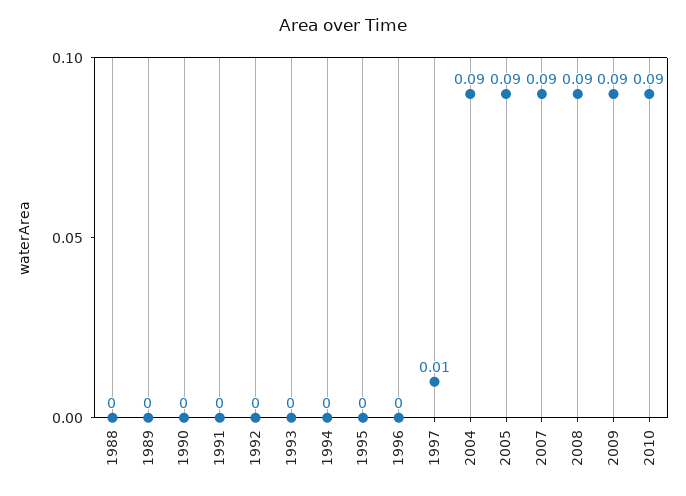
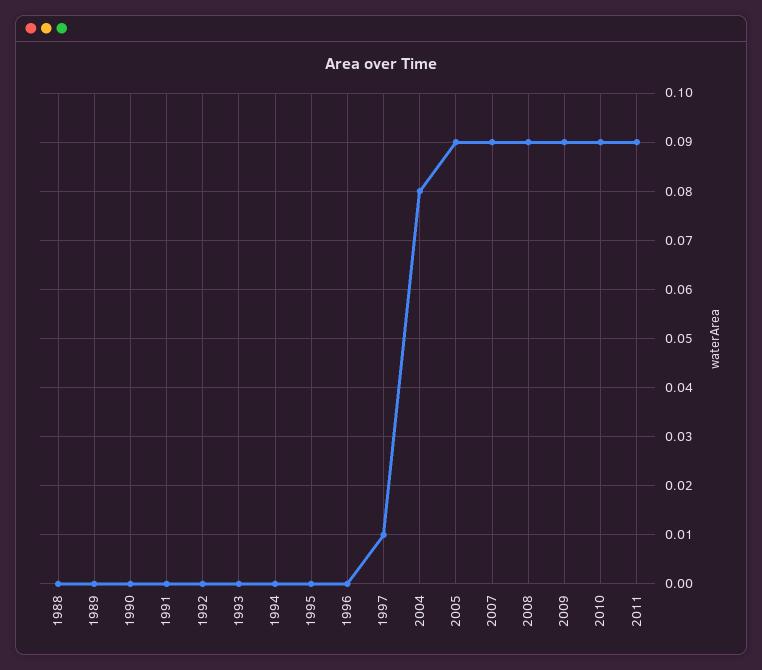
2004: 0.09 -> 0.08
2011: none -> 0.09

